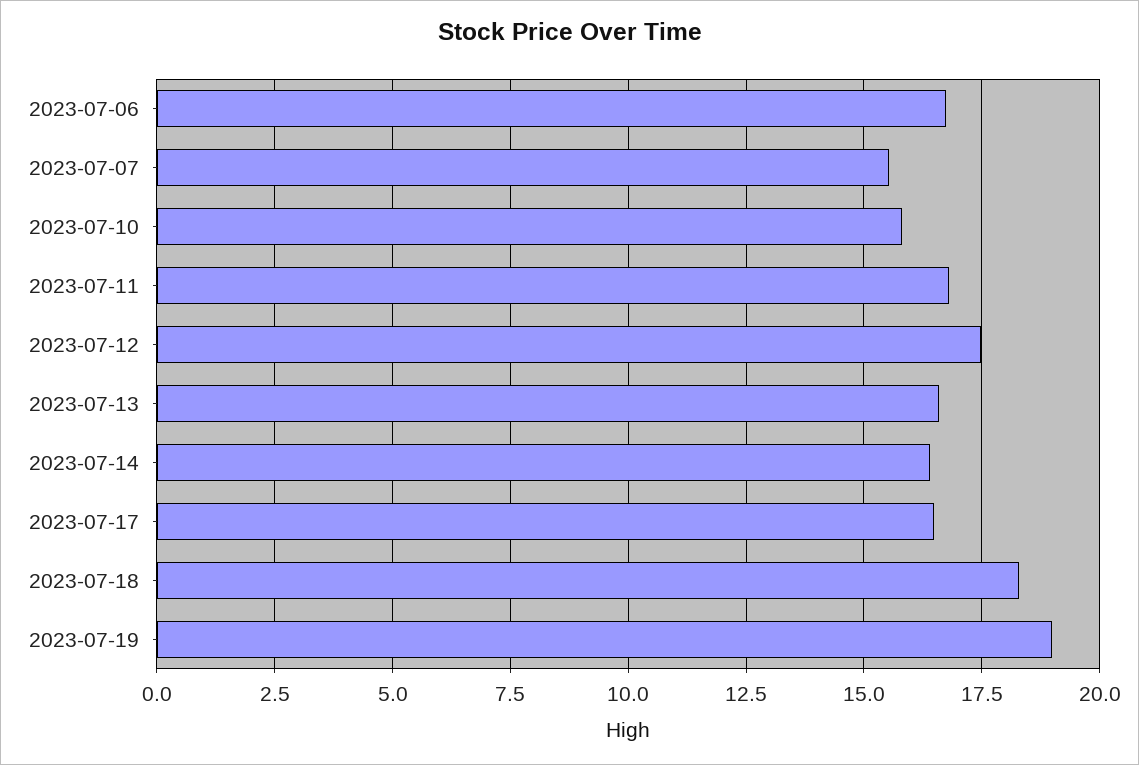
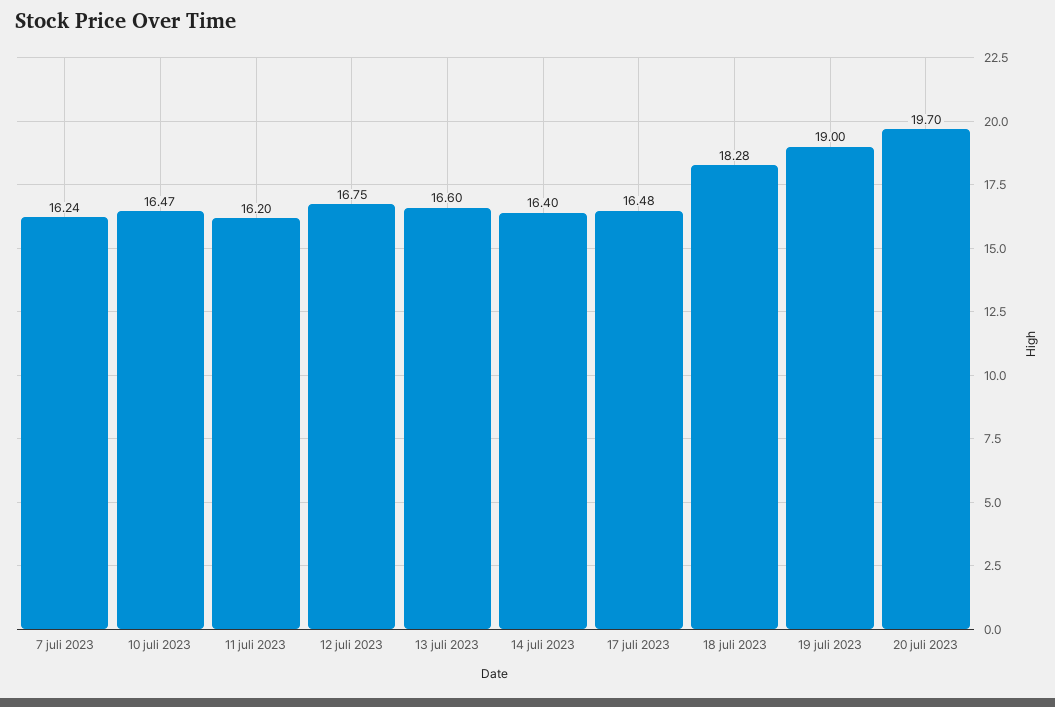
2023-07-06: 16.75 -> none
2023-07-07: 15.5 -> 16.24
2023-07-10: 15.75 -> 16.47
2023-07-11: 16.75 -> 16.2
2023-07-12: 17.5 -> 16.75
20 juli 2023: none -> 19.7

